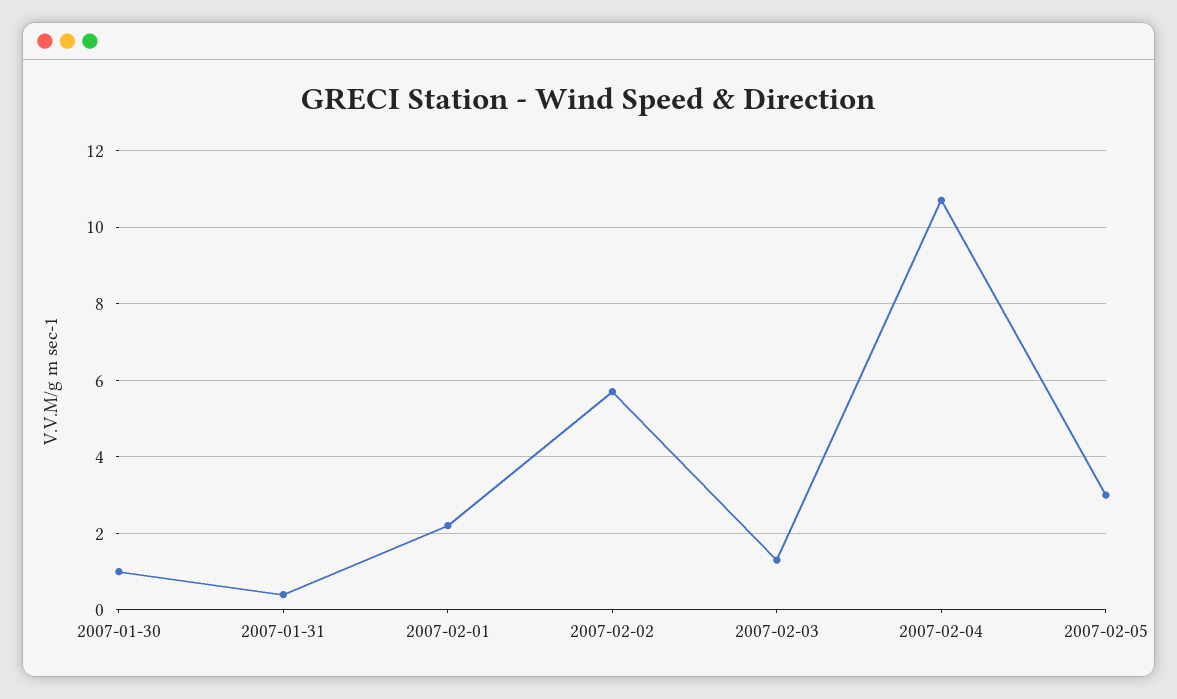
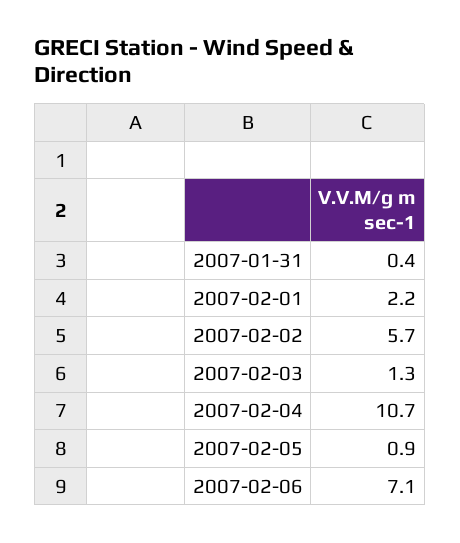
2007-01-30: 1 -> none
2007-02-05: 3 -> 0.9
2007-02-06: none -> 7.1

